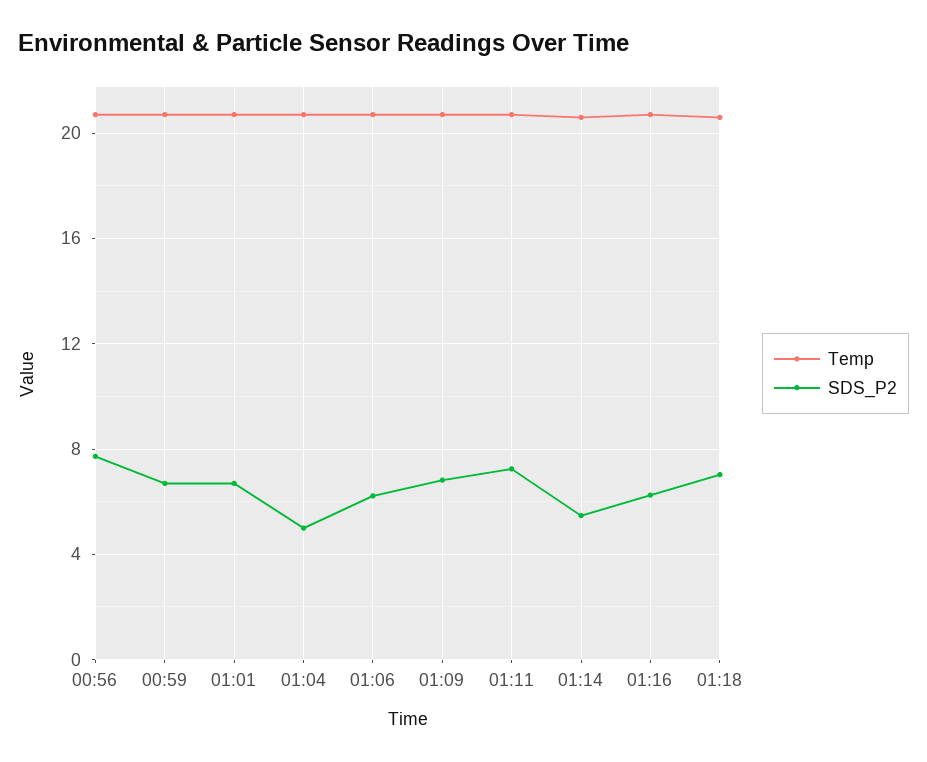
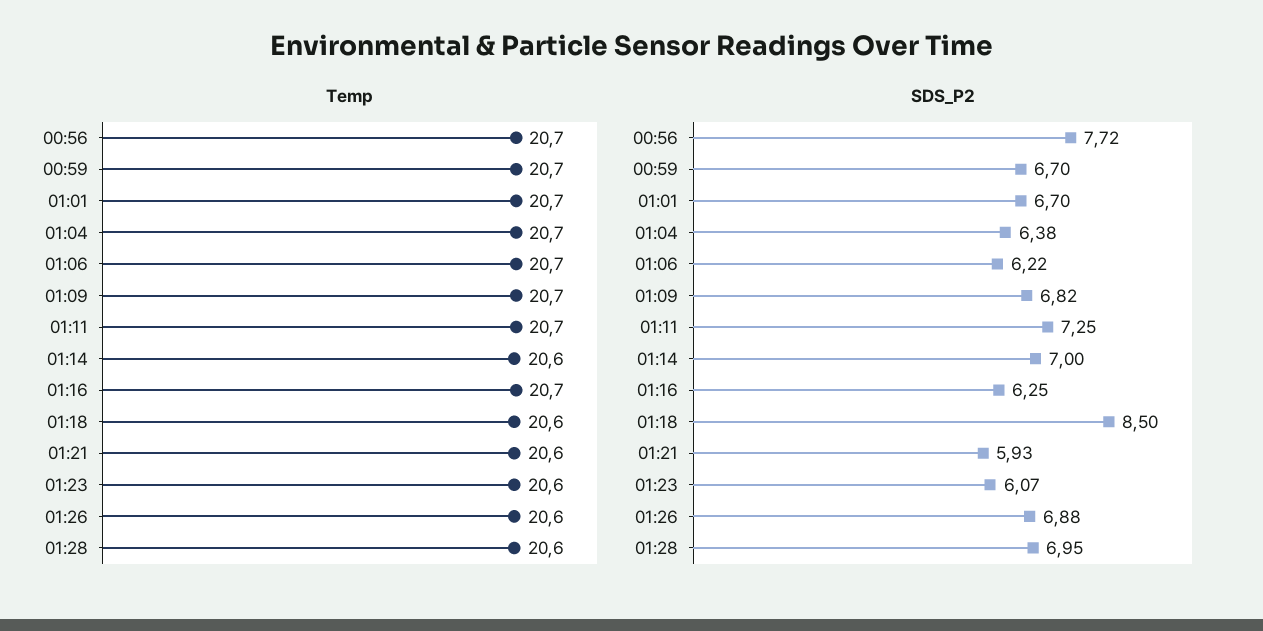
SDS_P2, 01:04: 5 -> 6.38
SDS_P2, 01:14: 5.5 -> 7
SDS_P2, 01:18: 7 -> 8.5
Temp, 01:21: none -> 20.6
Temp, 01:23: none -> 20.6
Temp, 01:26: none -> 20.6
Temp, 01:28: none -> 20.6
SDS_P2, 01:21: none -> 5.93
SDS_P2, 01:23: none -> 6.07
SDS_P2, 01:26: none -> 6.88
SDS_P2, 01:28: none -> 6.95

